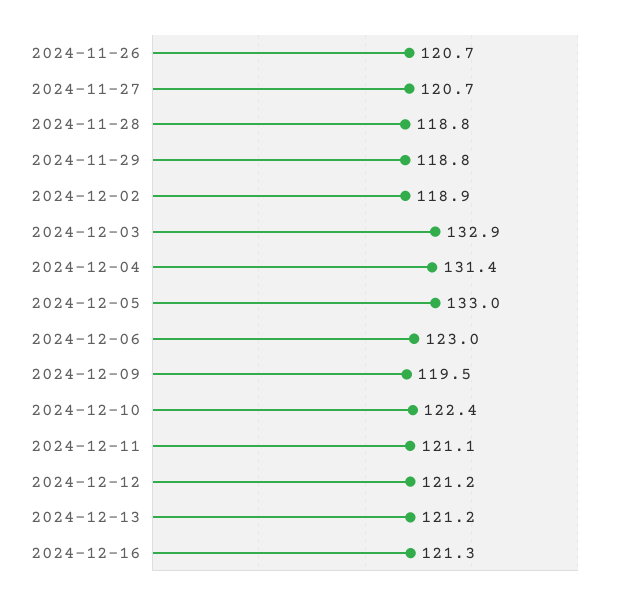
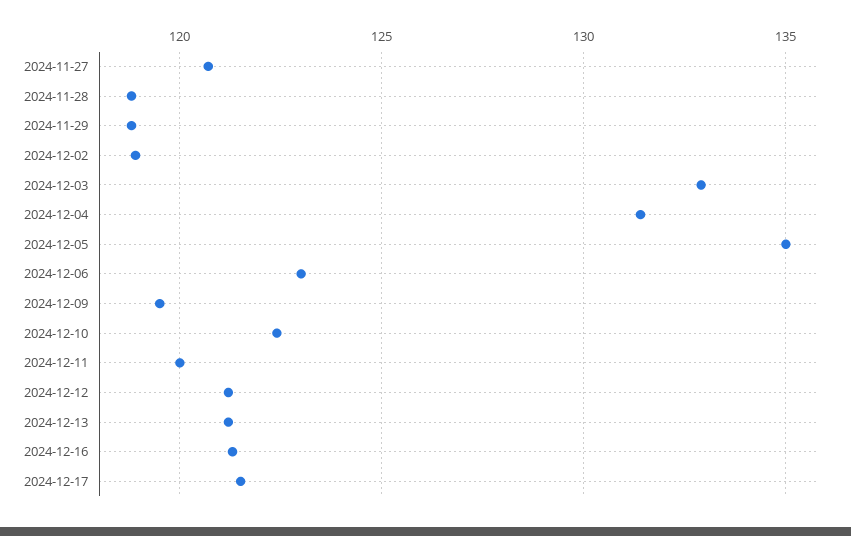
2024-11-26: 120.7 -> none
2024-12-05: 133 -> 135
2024-12-11: 121.1 -> 120
2024-12-17: none -> 121.5

